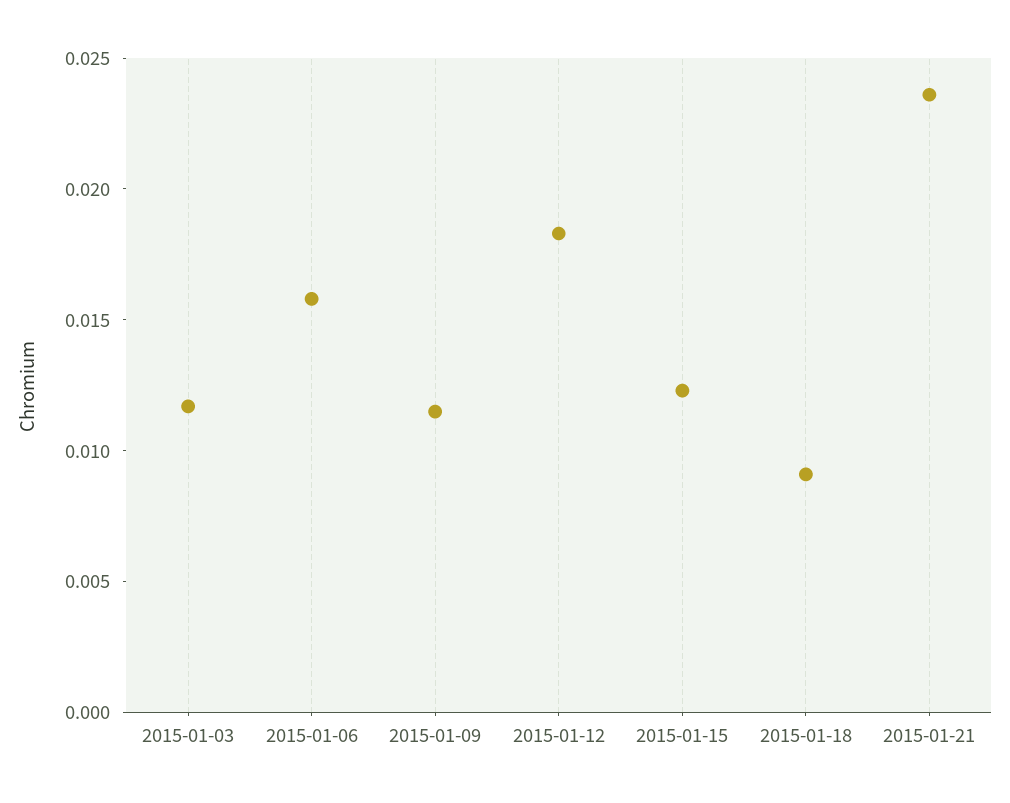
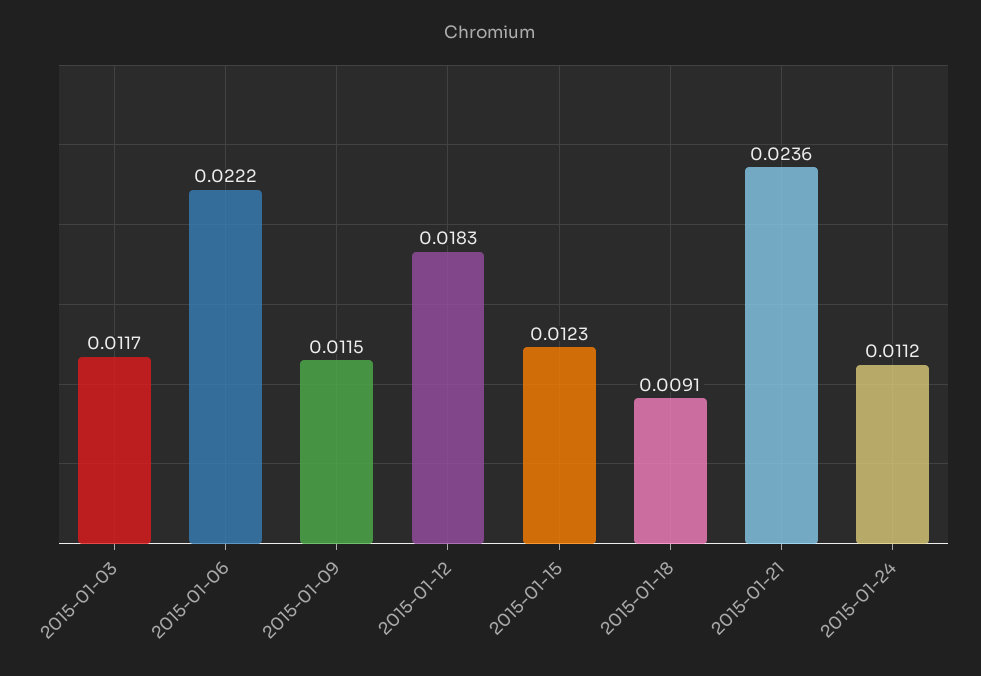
2015-01-06: 0.016 -> 0.0222
2015-01-24: none -> 0.0112

